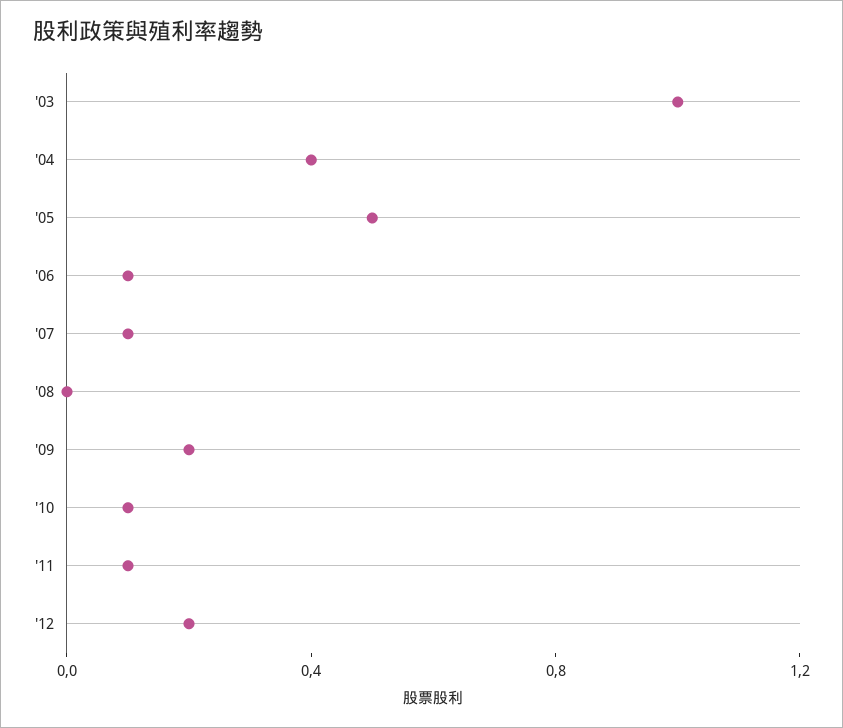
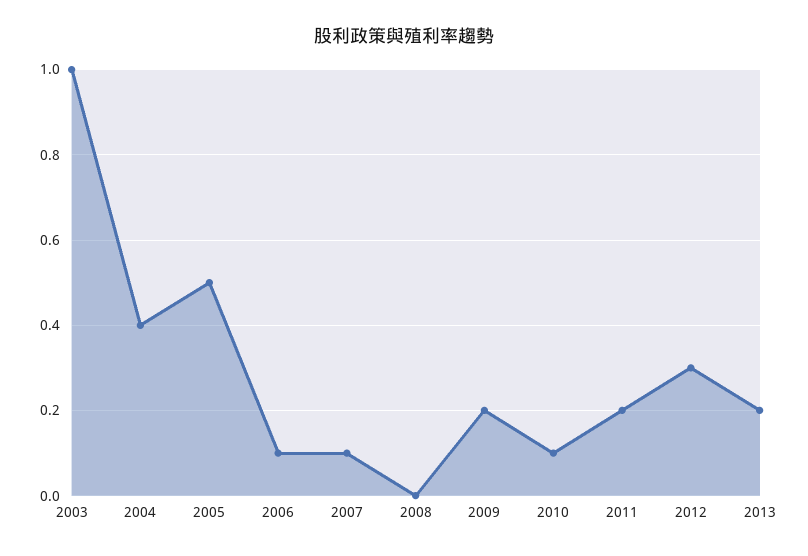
'11: 0.1 -> 0.2
'12: 0.2 -> 0.3
2013: none -> 0.2

